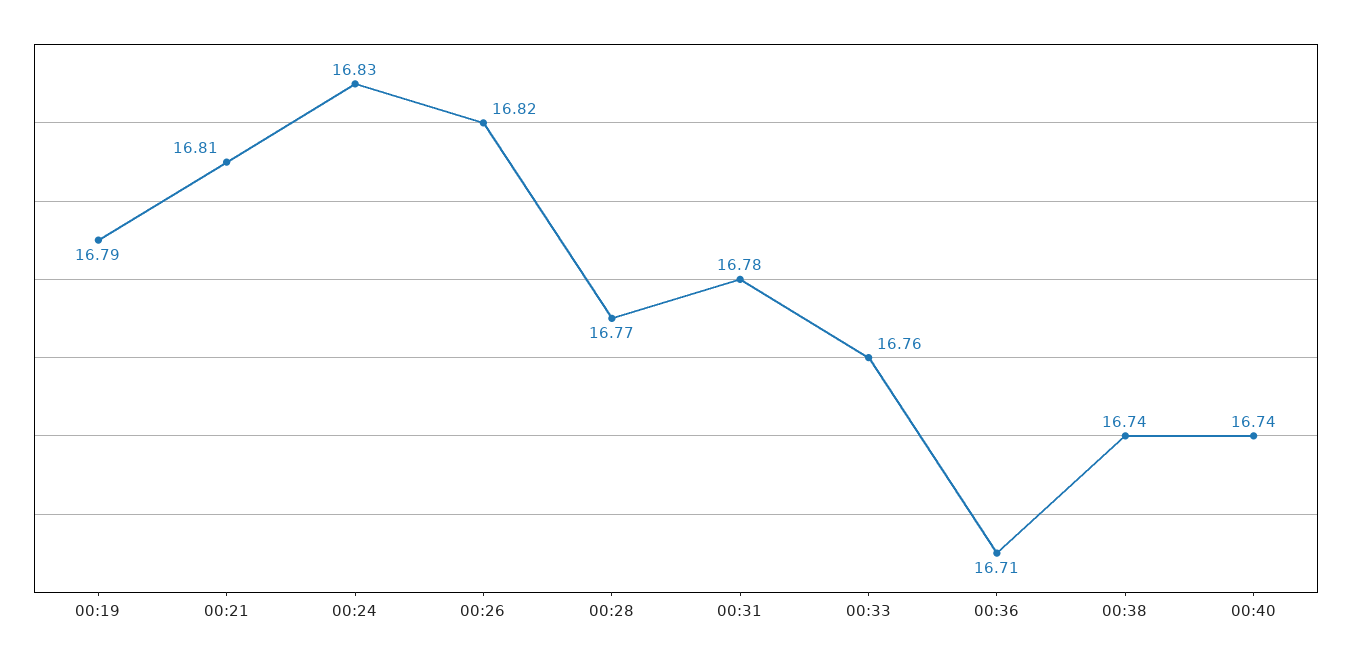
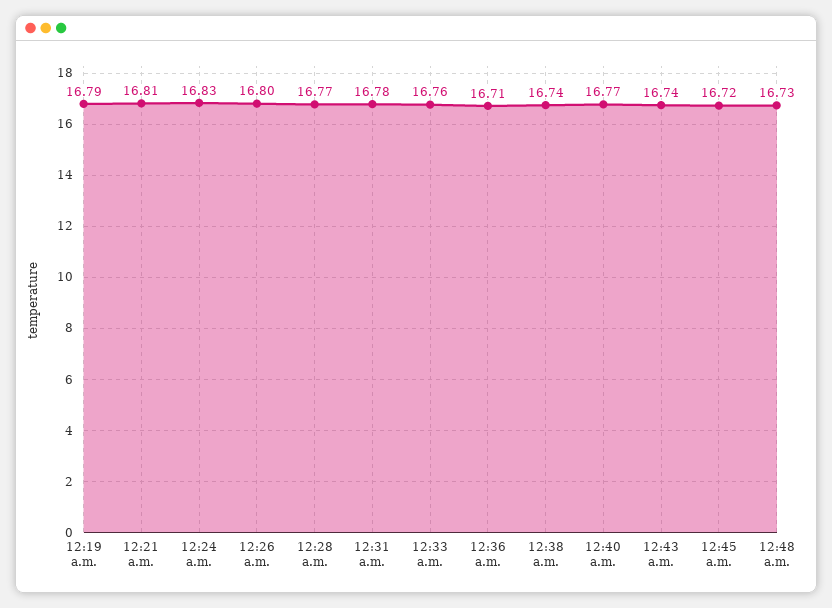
00:26: 16.82 -> 16.8
00:40: 16.74 -> 16.77
12:43 a.m.: none -> 16.74
12:45 a.m.: none -> 16.72
12:48 a.m.: none -> 16.73

